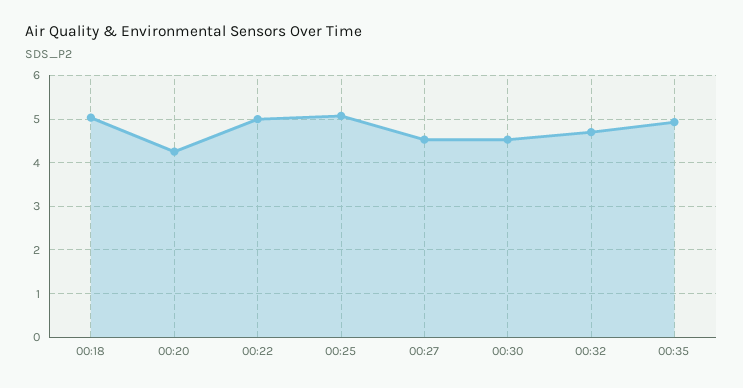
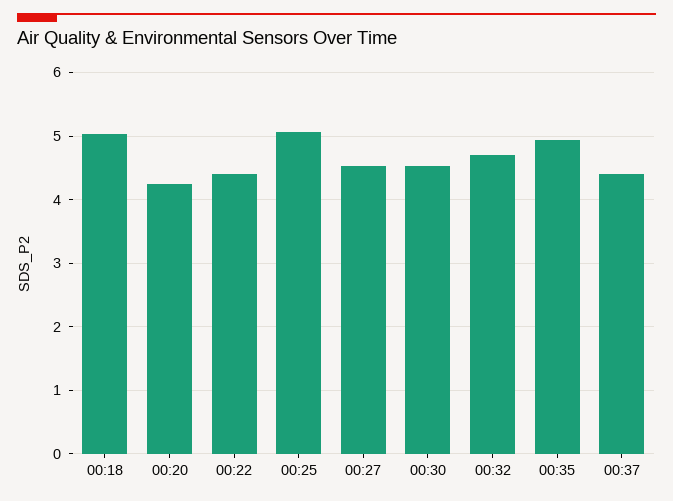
00:22: 5 -> 4.4
00:37: none -> 4.4

